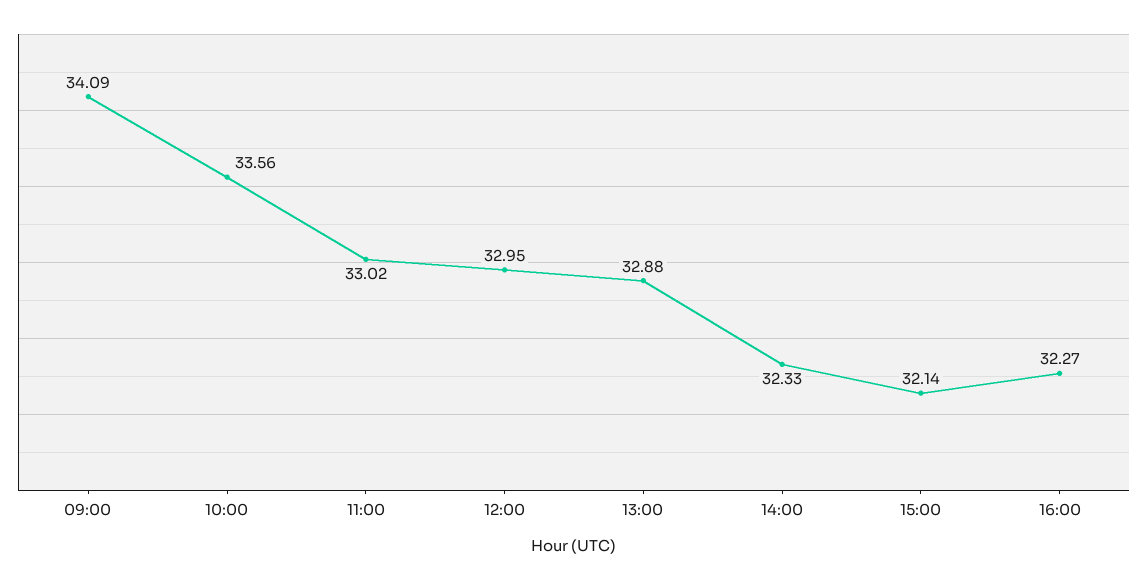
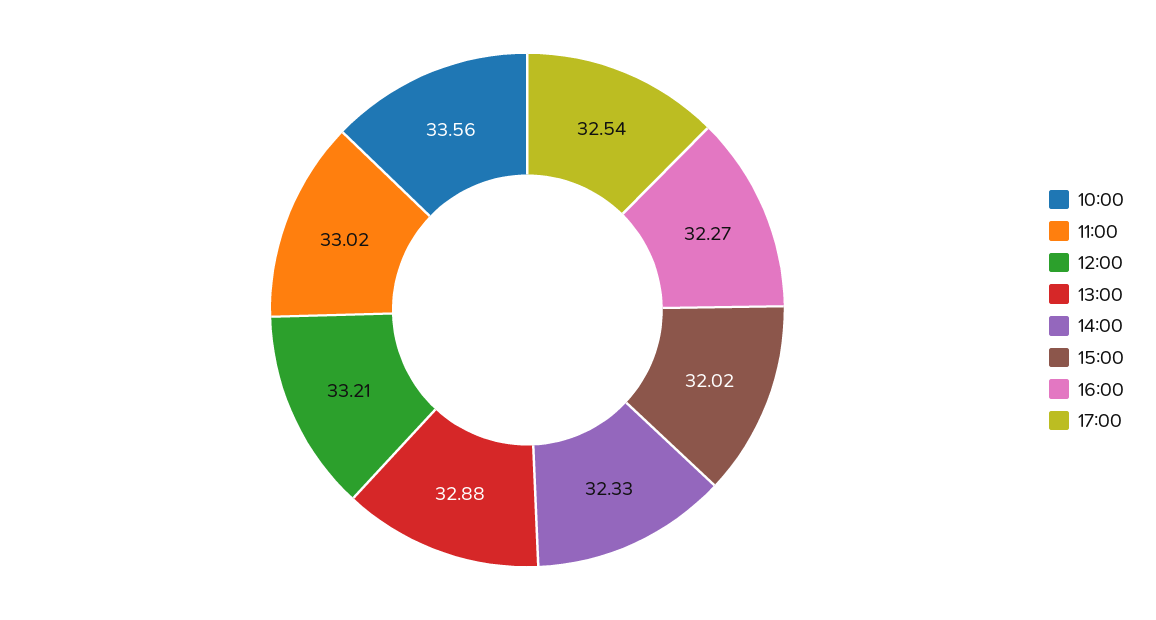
09:00: 34.09 -> none
12:00: 32.95 -> 33.21
15:00: 32.14 -> 32.02
17:00: none -> 32.54

